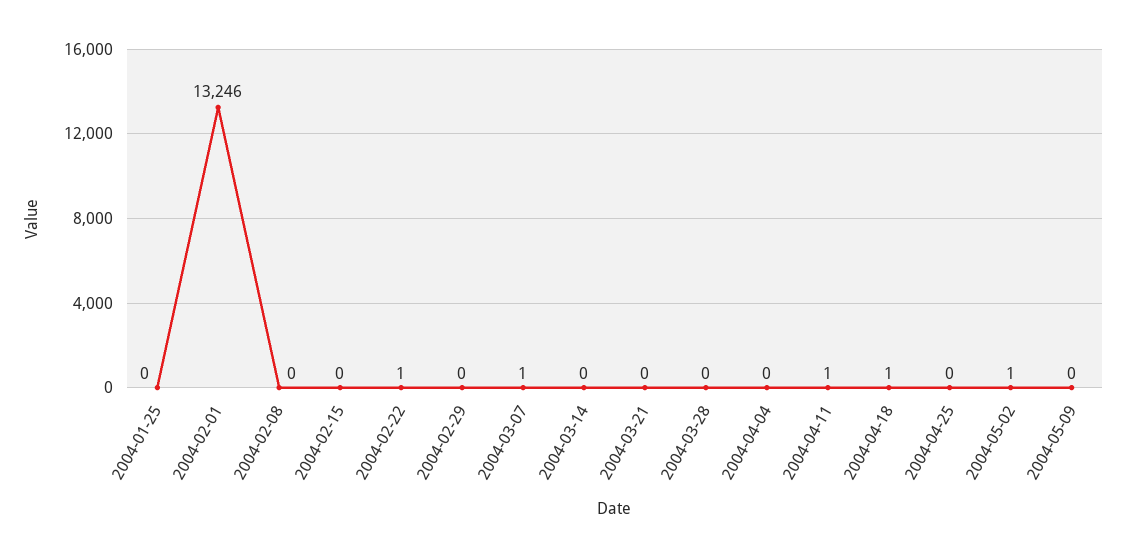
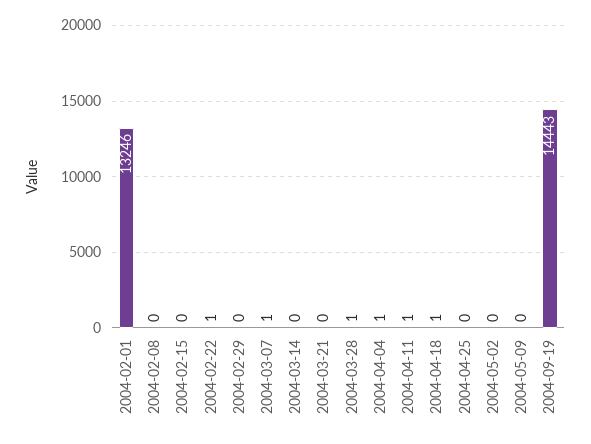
2004-01-25: 0 -> none
2004-03-28: 0 -> 1
2004-04-04: 0 -> 1
2004-05-02: 1 -> 0
2004-09-19: none -> 14443

